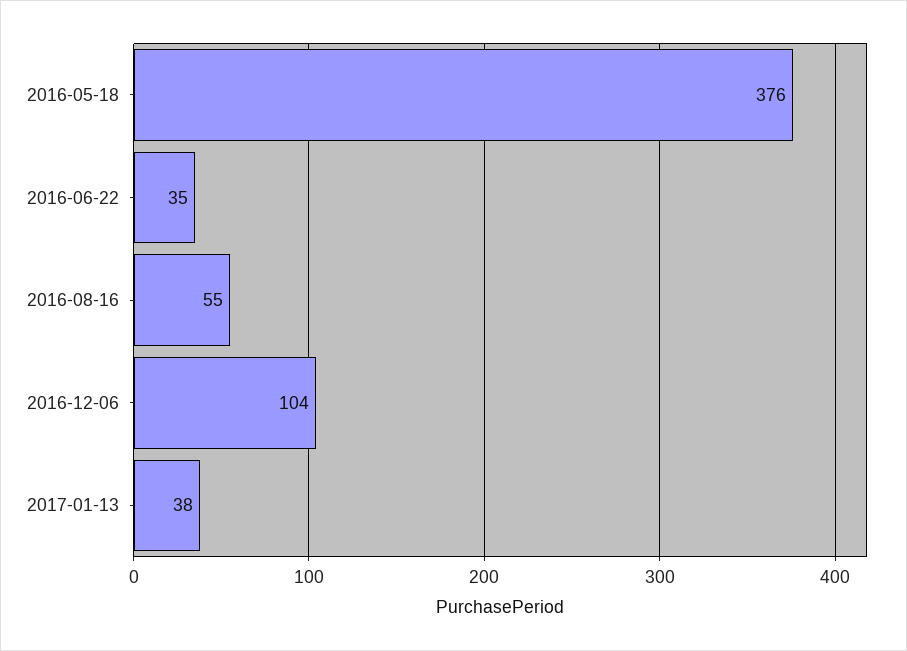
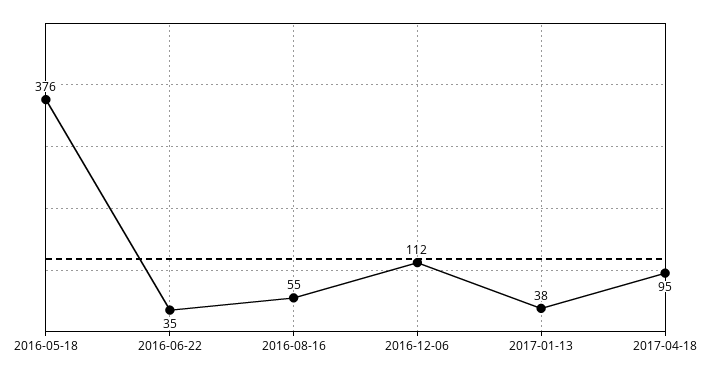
2016-12-06: 104 -> 112
2017-04-18: none -> 95

